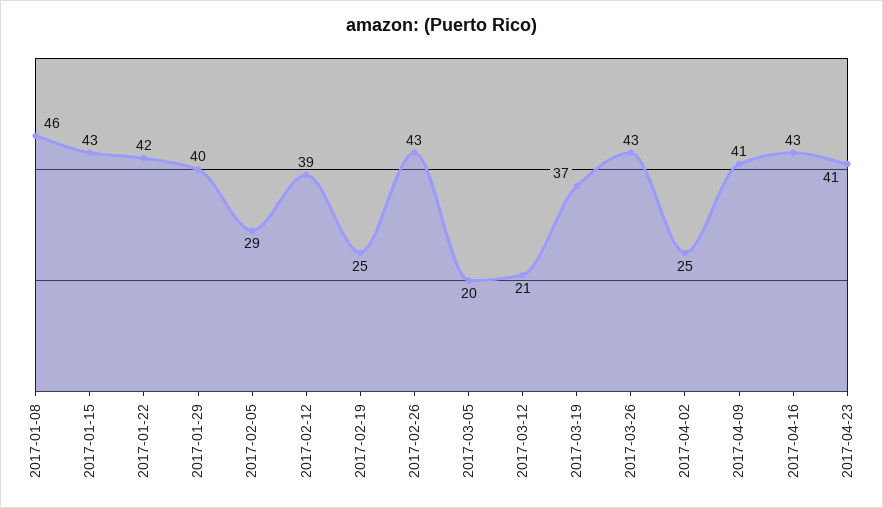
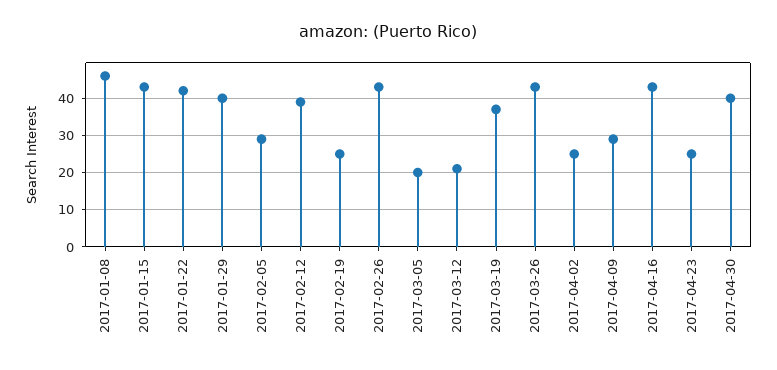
2017-04-09: 41 -> 30
2017-04-23: 41 -> 25
2017-04-30: none -> 40

